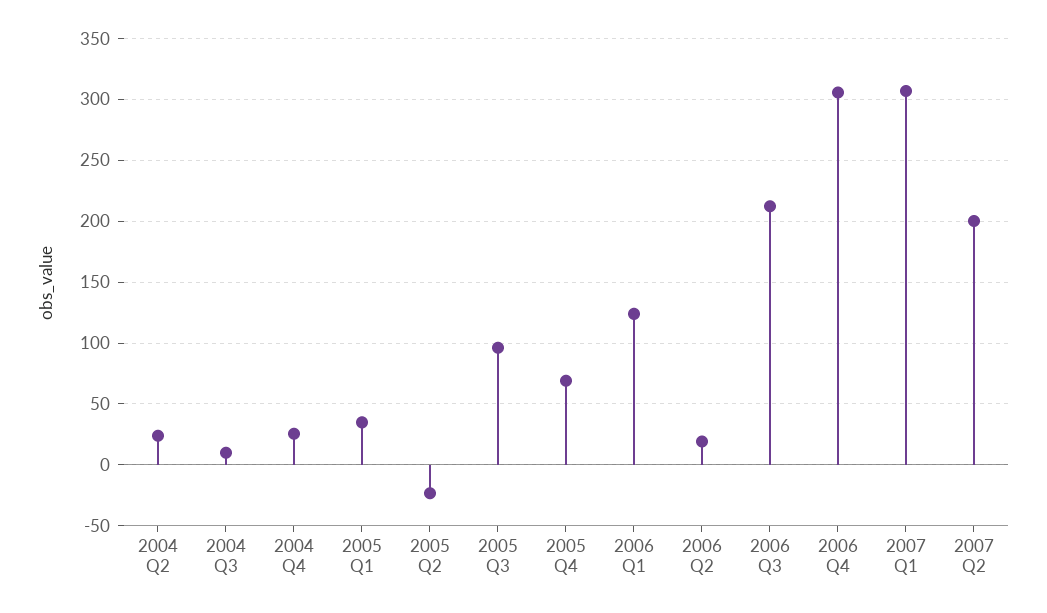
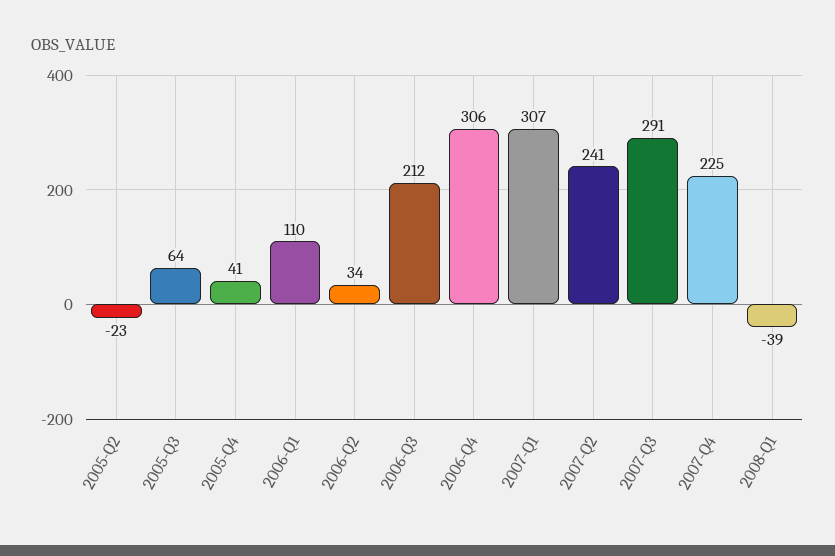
2004 Q2: 25 -> none
2004 Q3: 10 -> none
2004 Q4: 25 -> none
2005 Q1: 35 -> none
2005 Q3: 95 -> 64
2005 Q4: 70 -> 41
2006 Q1: 125 -> 110
2006 Q2: 20 -> 34
2007 Q2: 200 -> 241
2007-Q3: none -> 291
2007-Q4: none -> 225
2008-Q1: none -> -39

